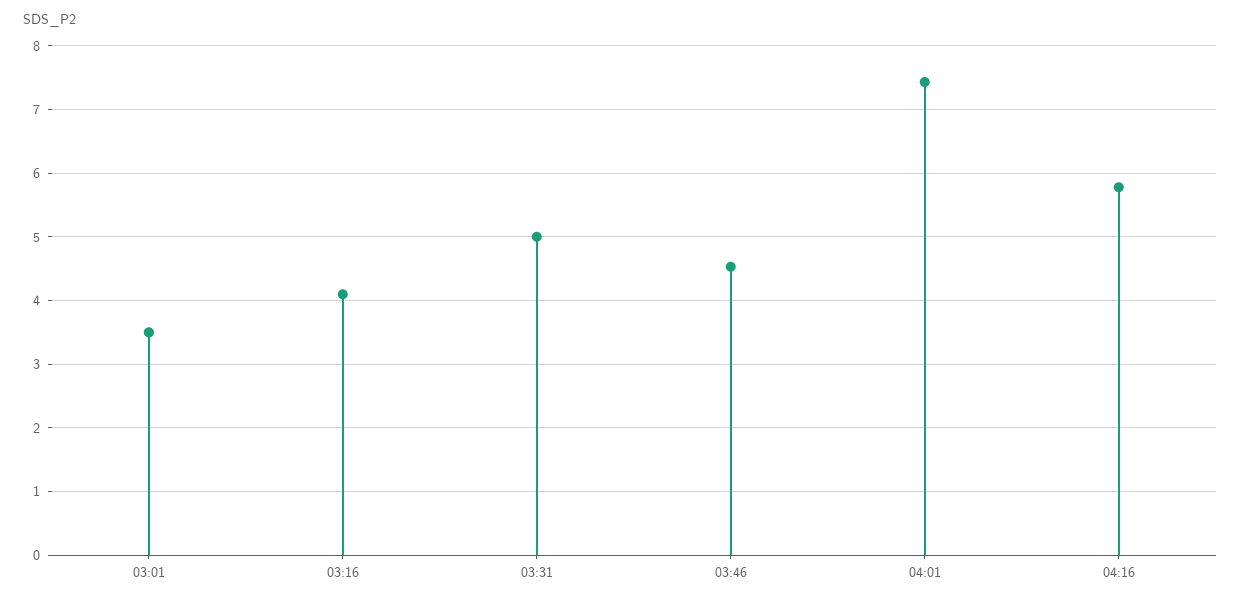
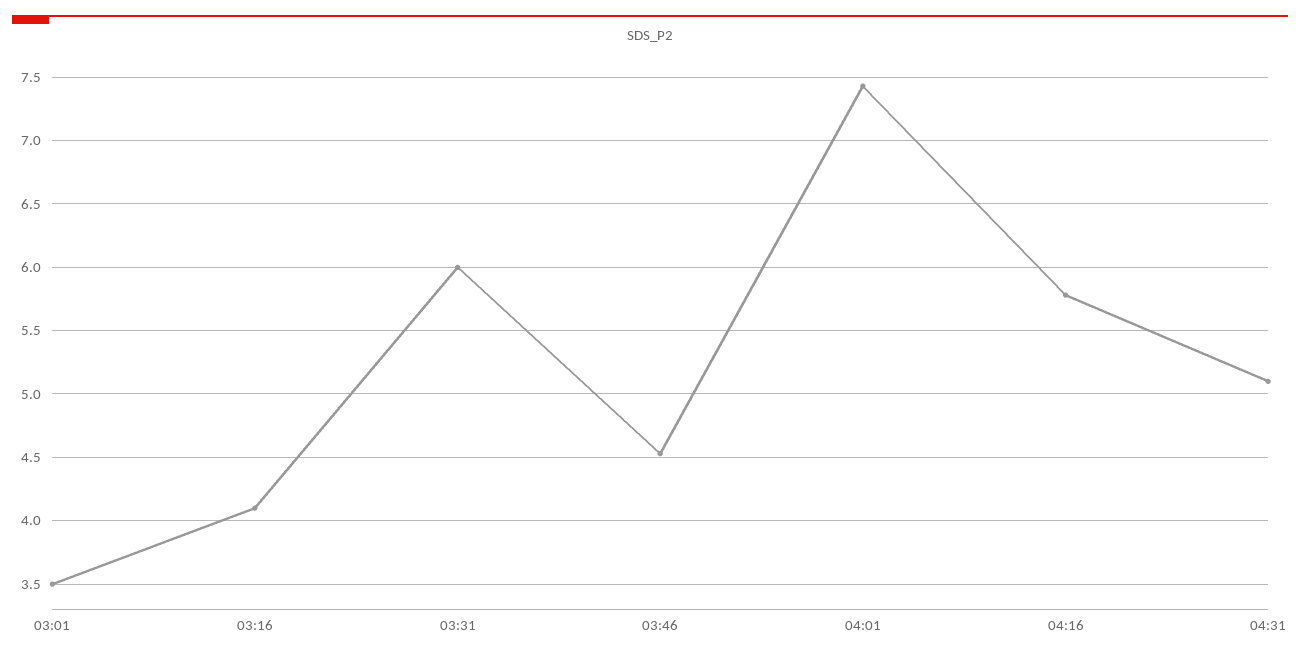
03:31: 5 -> 6
04:31: none -> 5.1

